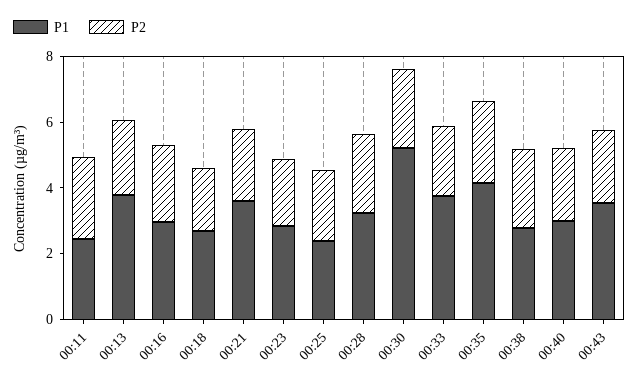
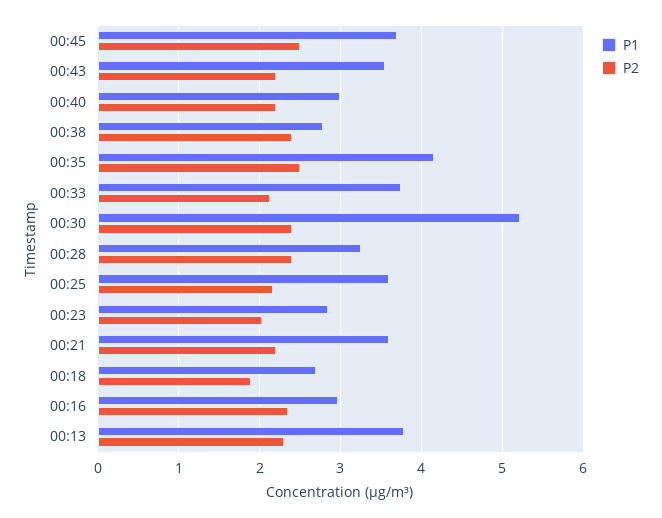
P1, 00:11: 2.5 -> none
P2, 00:11: 2.5 -> none
P1, 00:25: 2.5 -> 3.6
P1, 00:45: none -> 3.7
P2, 00:45: none -> 2.5

